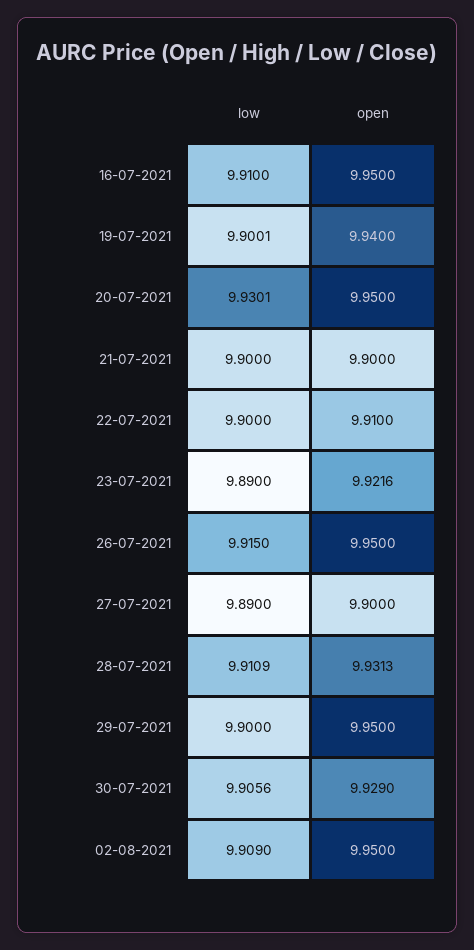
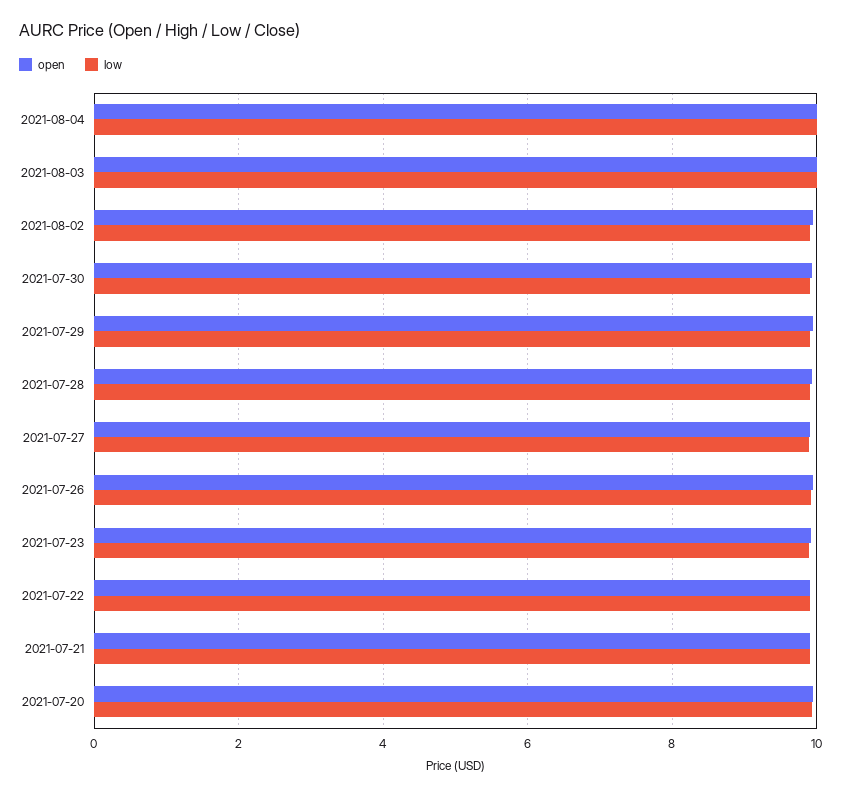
low, 16-07-2021: 9.91 -> none
open, 16-07-2021: 9.95 -> none
low, 19-07-2021: 9.9001 -> none
open, 19-07-2021: 9.94 -> none
open, 2021-08-04: none -> 10
low, 2021-08-04: none -> 10
open, 2021-08-03: none -> 10
low, 2021-08-03: none -> 10

